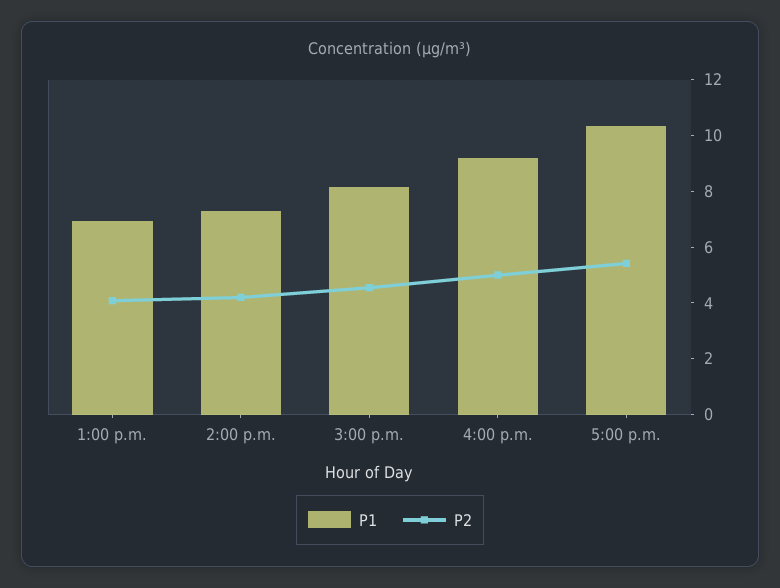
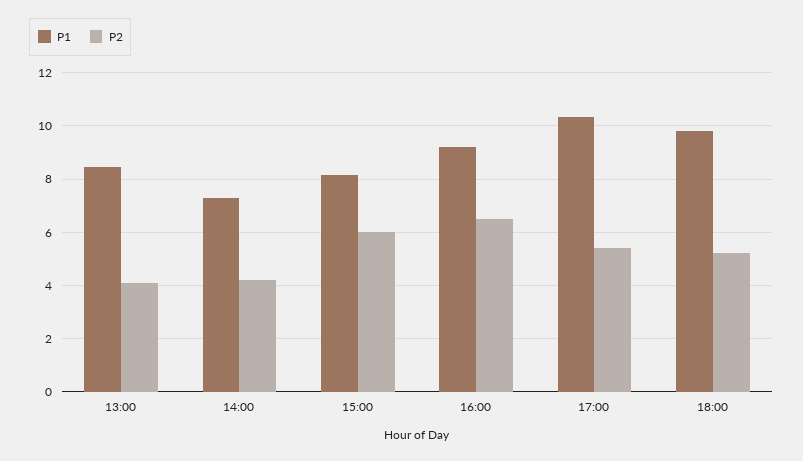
P1, 1:00 p.m.: 7 -> 8.5
P2, 3:00 p.m.: 4.5 -> 6
P2, 4:00 p.m.: 5 -> 6.5
P1, 18:00: none -> 9.75
P2, 18:00: none -> 5.25

